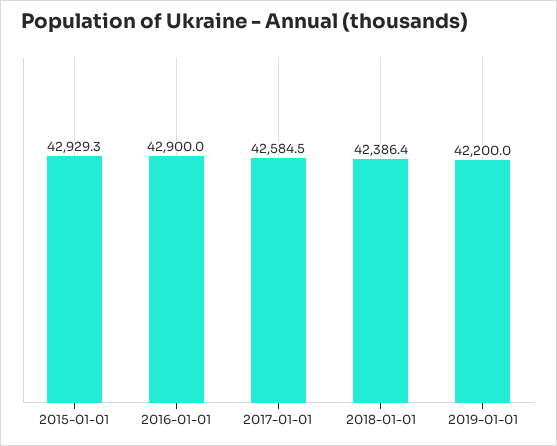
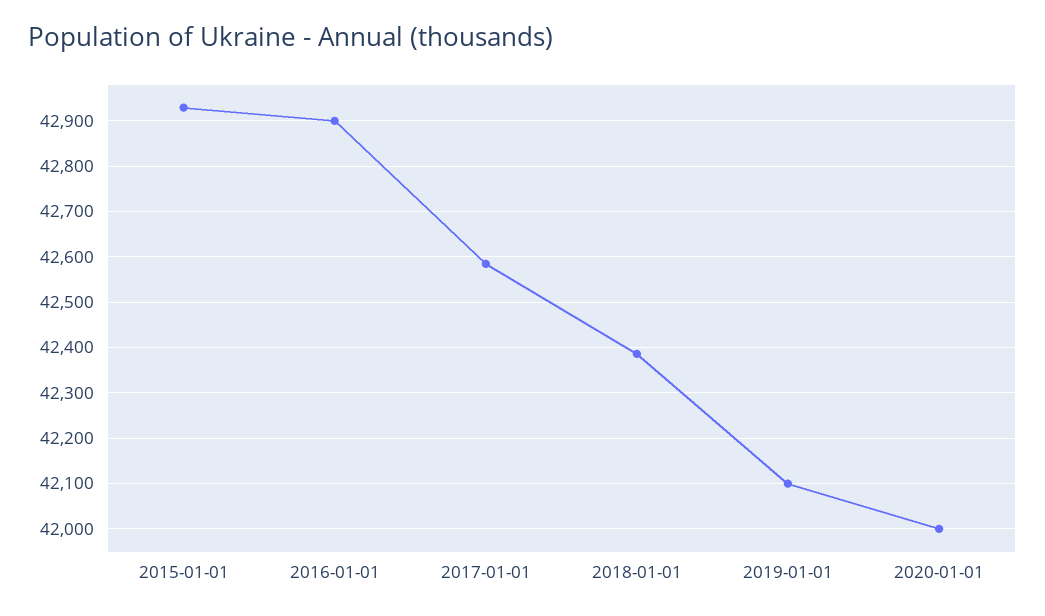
2019-01-01: 42200 -> 42100
2020-01-01: none -> 42000

